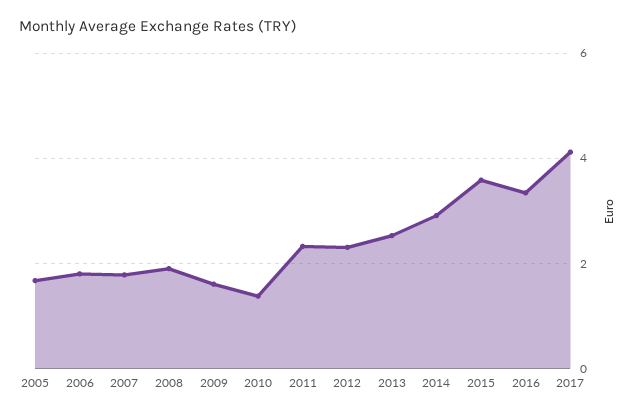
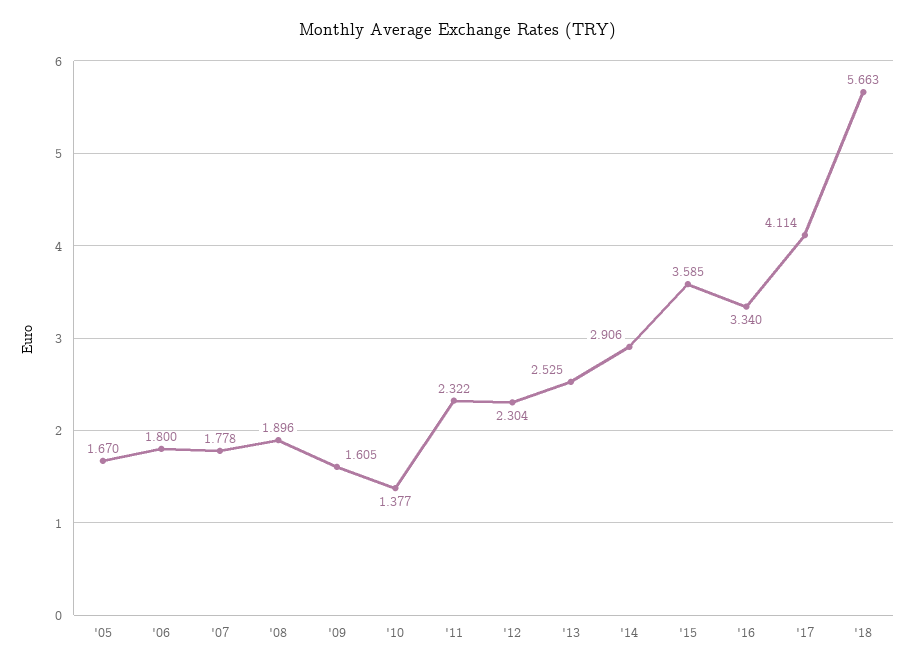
'18: none -> 5.663

